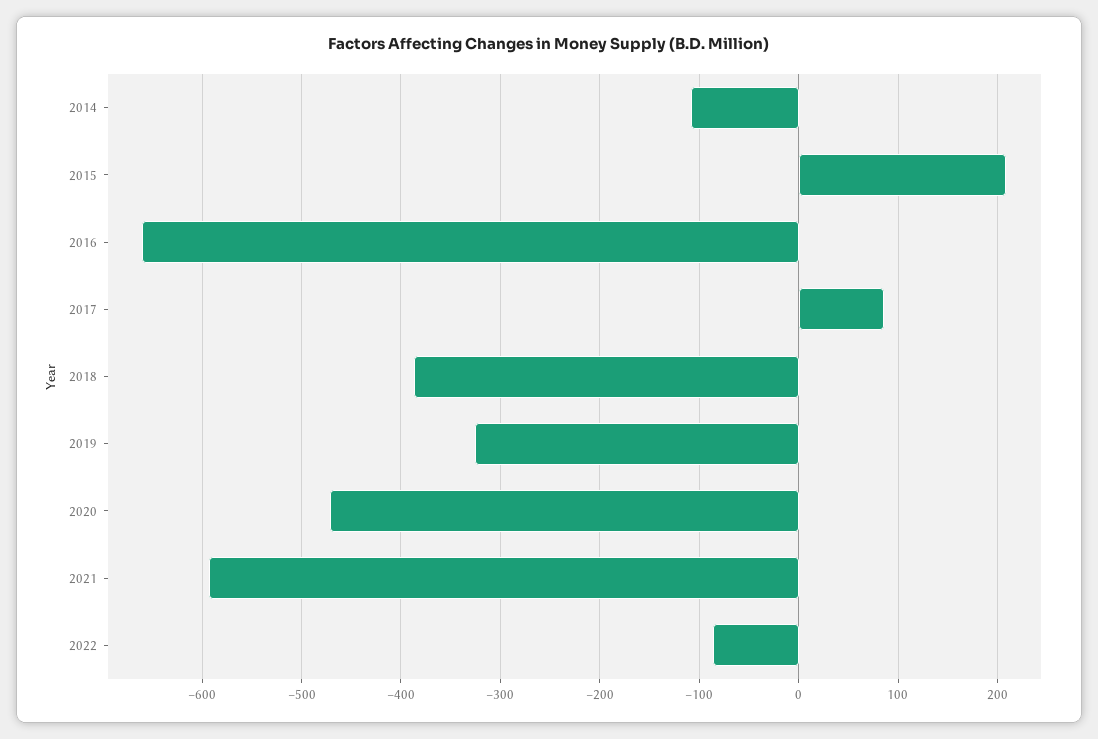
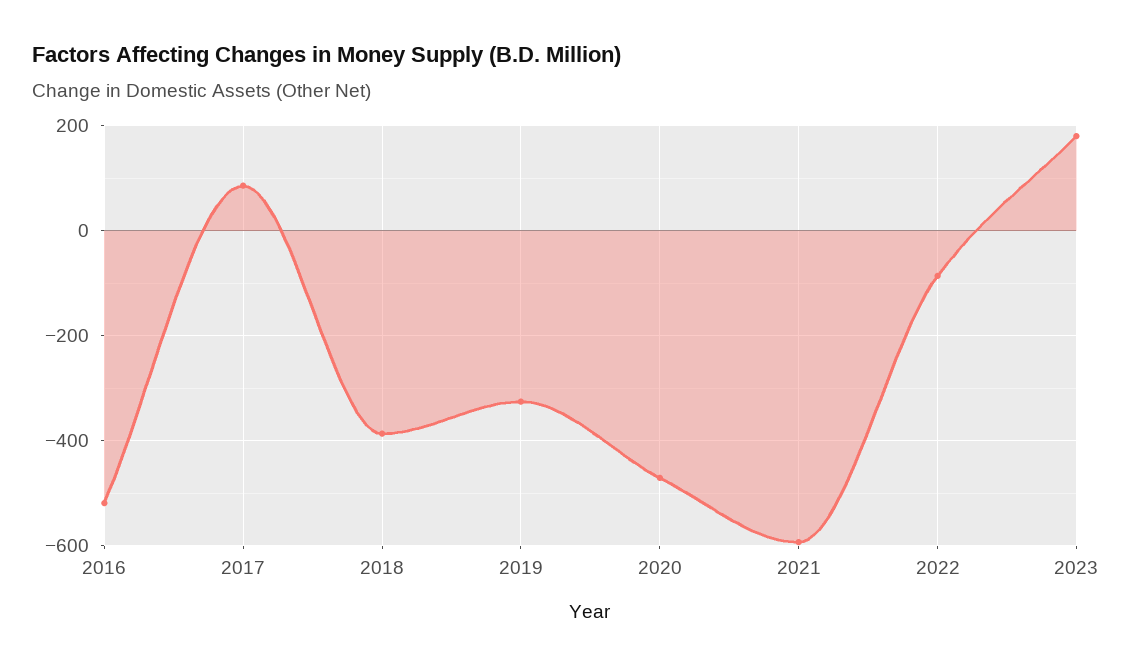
2014: -110 -> none
2015: 210 -> none
2016: -660 -> -520
2023: none -> 180

